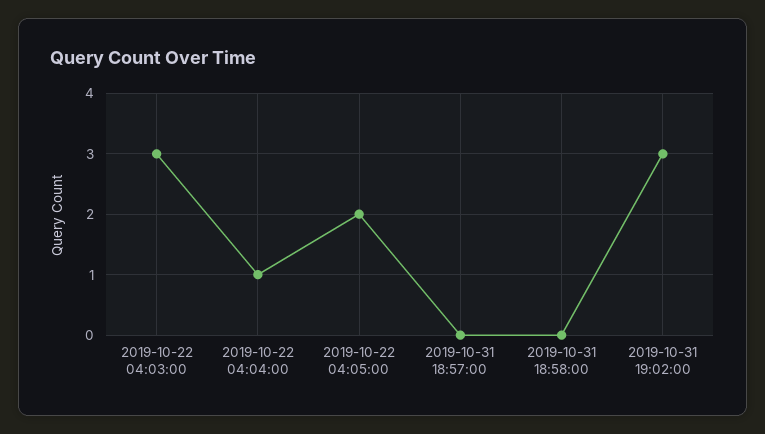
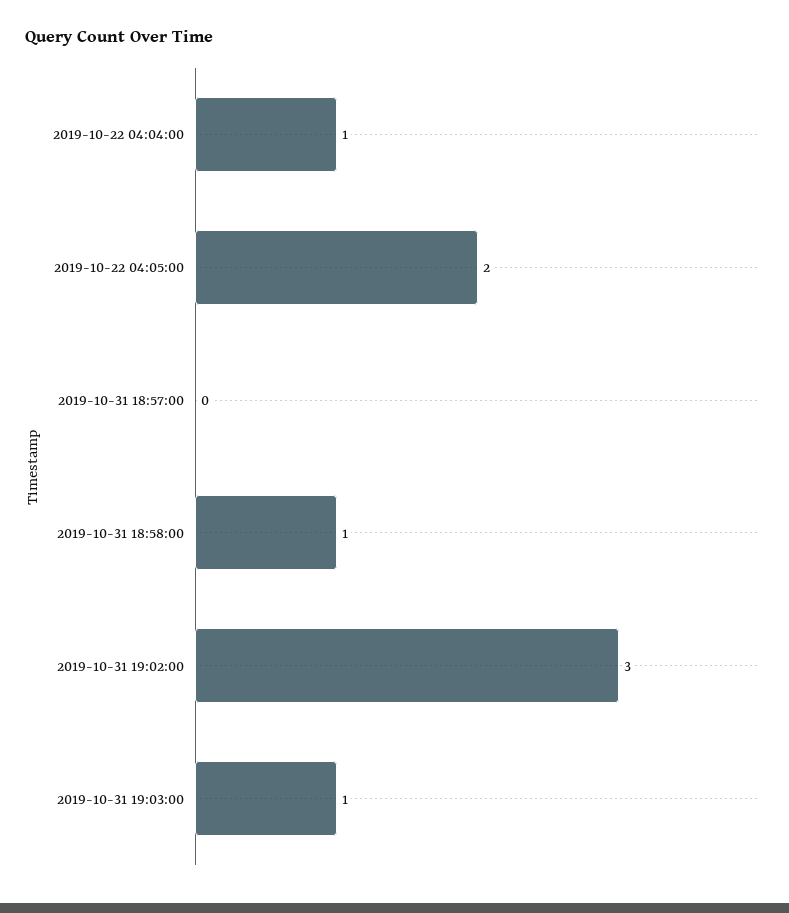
2019-10-22 04:03:00: 3 -> none
2019-10-31 18:58:00: 0 -> 1
2019-10-31 19:03:00: none -> 1

